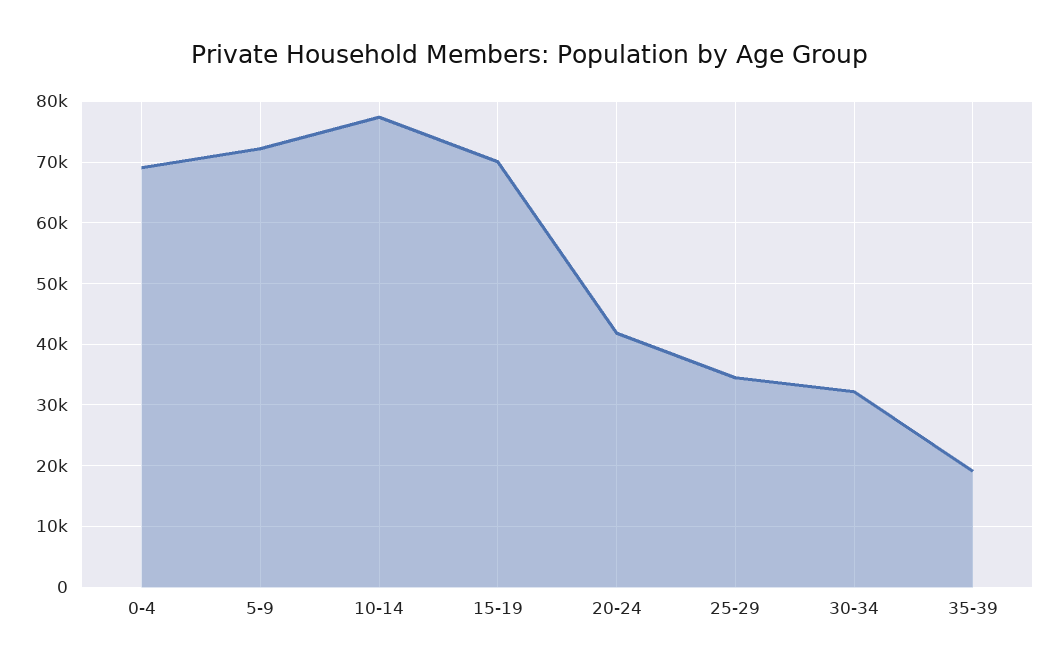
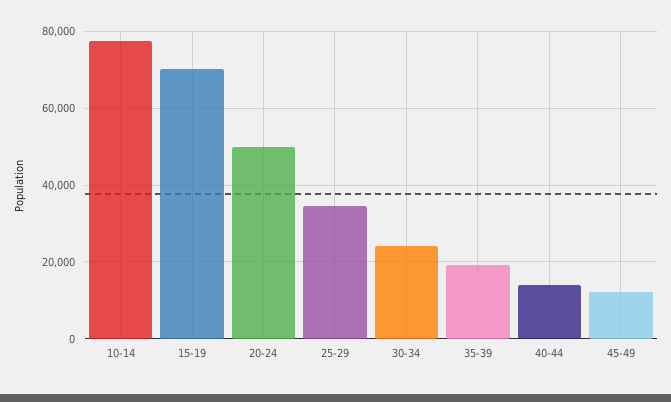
0-4: 69000 -> none
5-9: 72000 -> none
20-24: 42000 -> 50000
30-34: 32000 -> 24000
40-44: none -> 14000
45-49: none -> 12000

